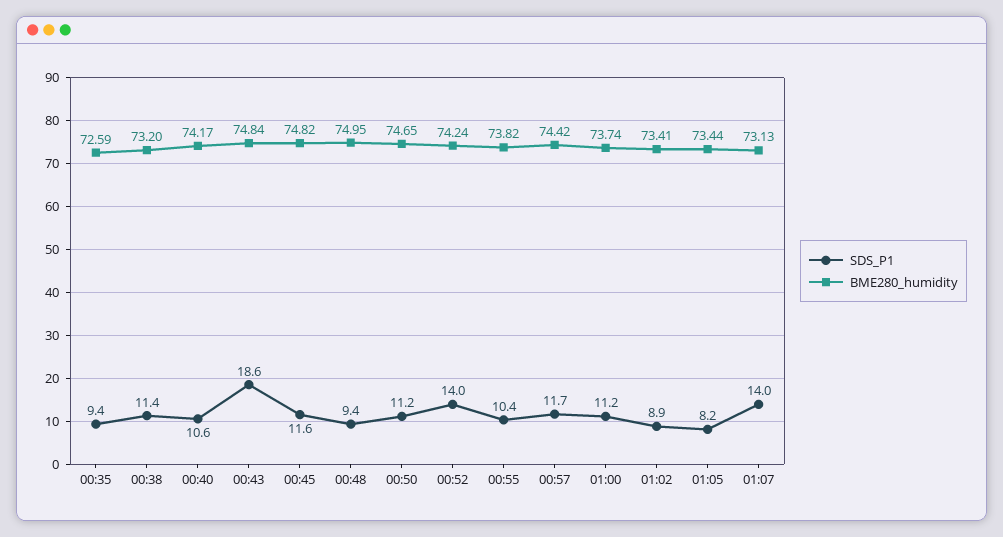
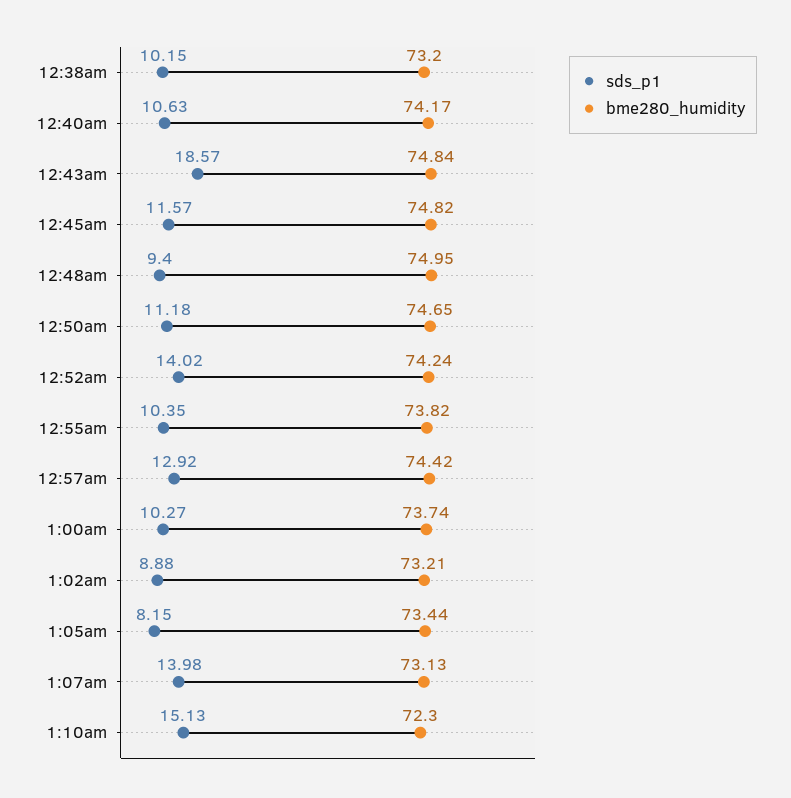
SDS_P1, 00:35: 9.4 -> none
BME280_humidity, 00:35: 72.59 -> none
SDS_P1, 00:38: 11.4 -> 10.15
SDS_P1, 00:57: 11.7 -> 12.92
SDS_P1, 01:00: 11.2 -> 10.27
BME280_humidity, 01:02: 73.41 -> 73.21
SDS_P1, 1:10am: none -> 15.13
BME280_humidity, 1:10am: none -> 72.3

